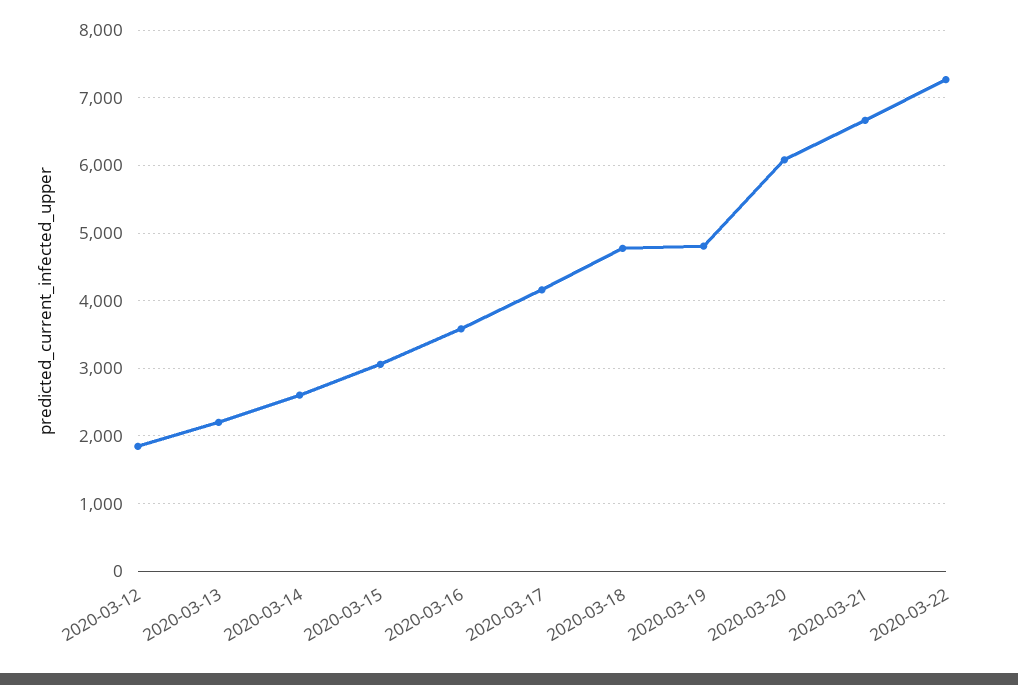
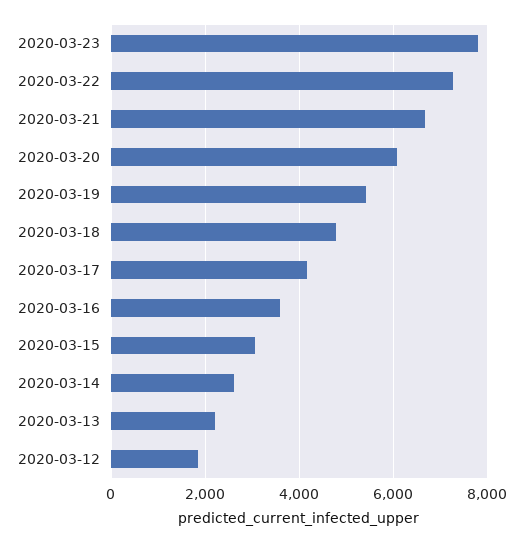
2020-03-19: 4800 -> 5400
2020-03-23: none -> 7800

